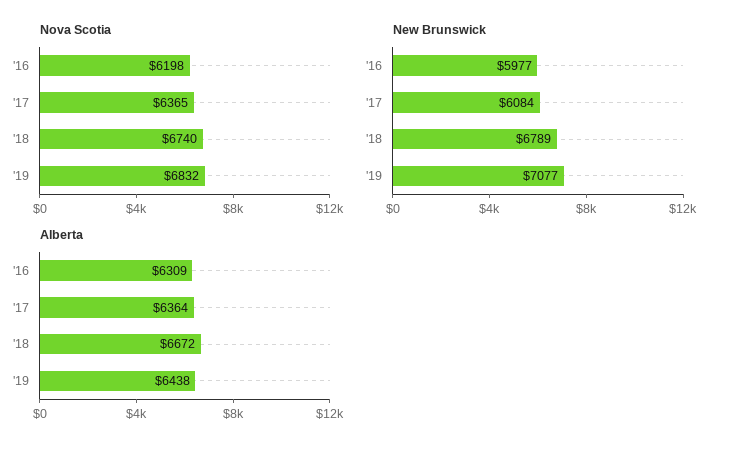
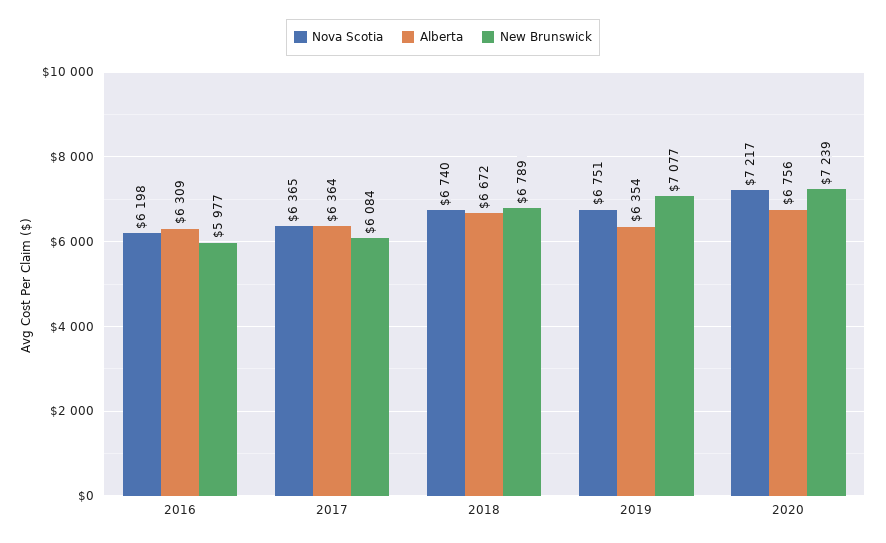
Nova Scotia, '19: 6832 -> 6751
Alberta, '19: 6438 -> 6354
Nova Scotia, 2020: none -> 7217
Alberta, 2020: none -> 6756
New Brunswick, 2020: none -> 7239

